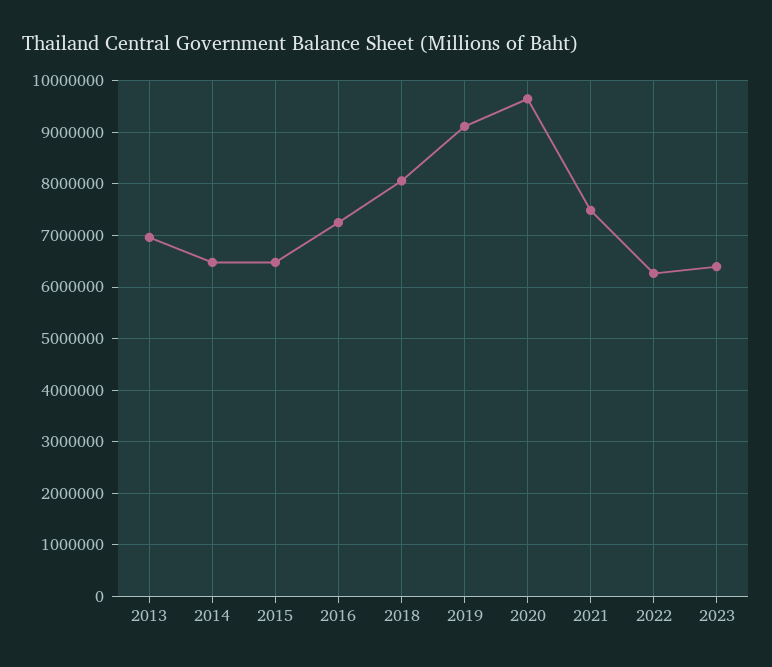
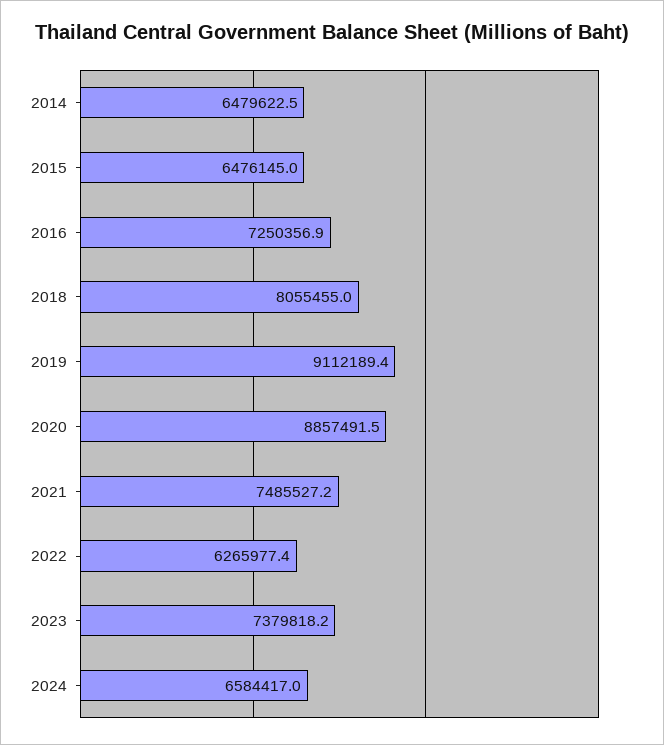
2013: 7000000 -> none
2020: 9600000 -> 8857491.5
2023: 6400000 -> 7379818.2
2024: none -> 6584417

